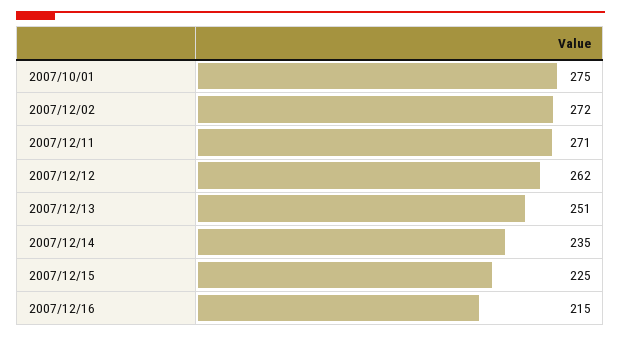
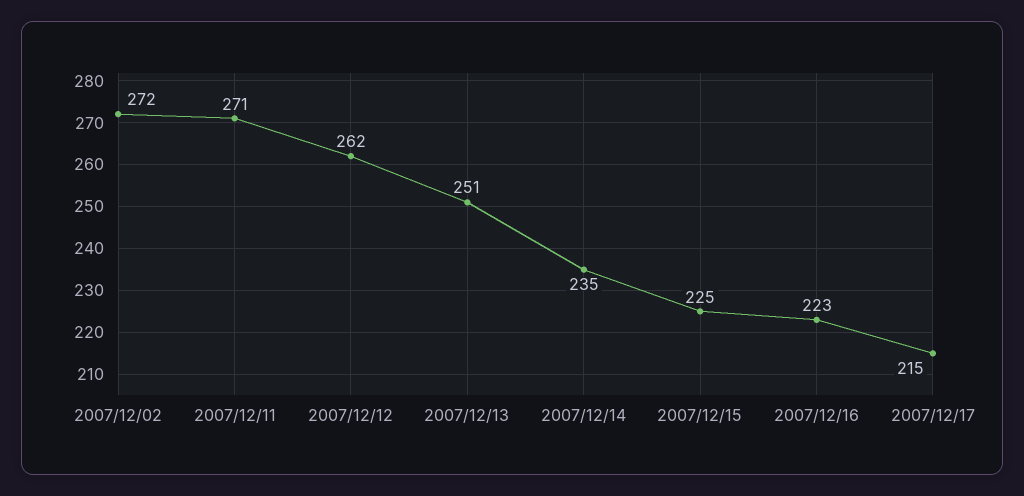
2007/10/01: 275 -> none
2007/12/16: 215 -> 223
2007/12/17: none -> 215

